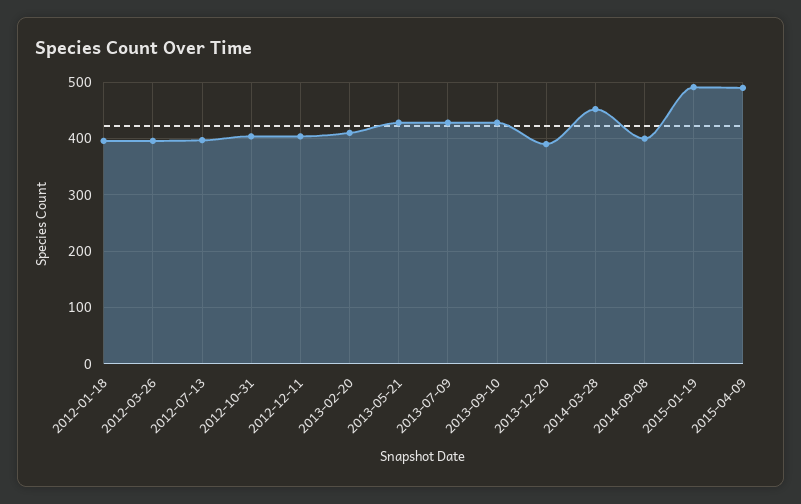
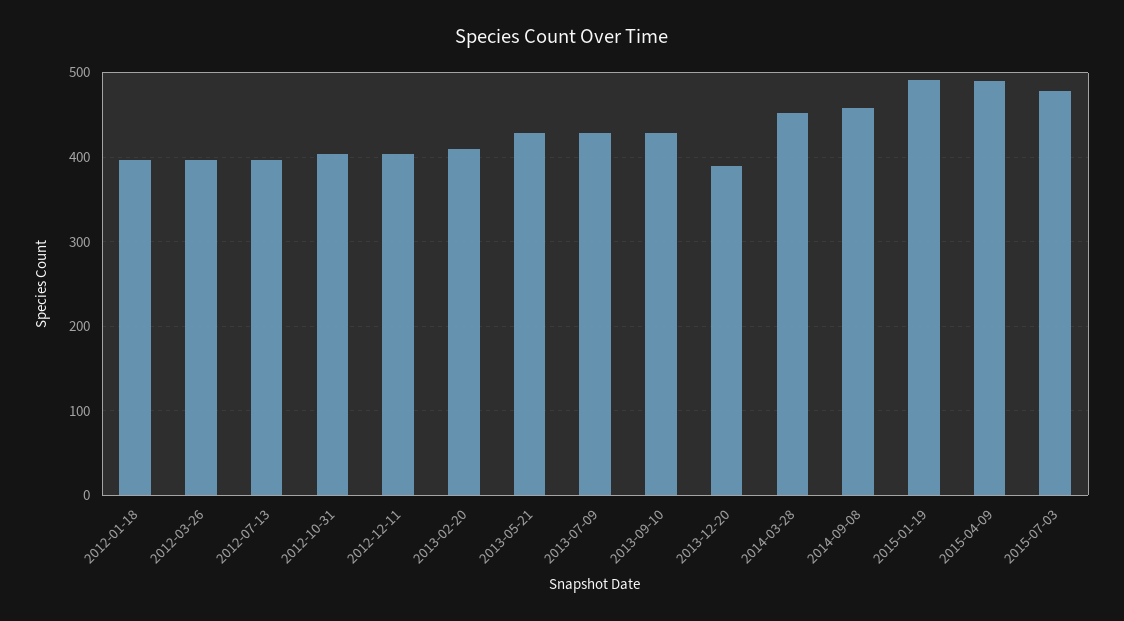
2014-09-08: 400 -> 460
2015-07-03: none -> 480

